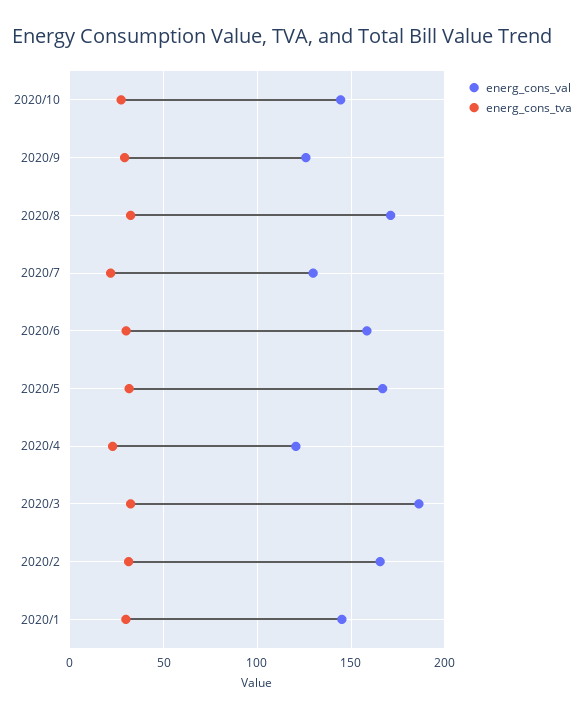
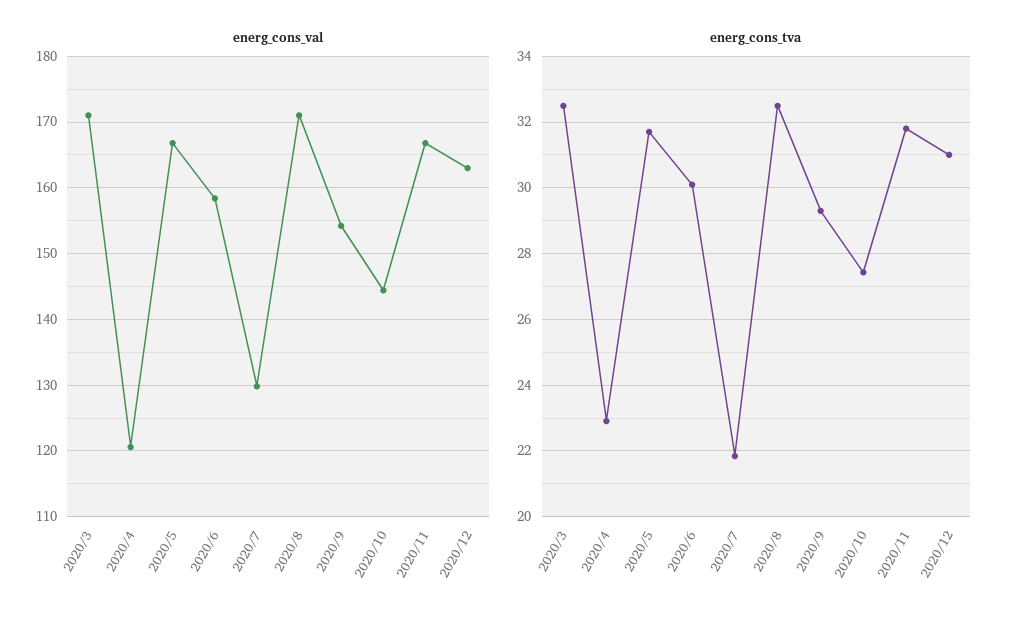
energ_cons_val, 2020/9: 125 -> 154
energ_cons_val, 2020/3: 185 -> 171
energ_cons_val, 2020/2: 165 -> none
energ_cons_tva, 2020/2: 30 -> none
energ_cons_val, 2020/1: 145 -> none
energ_cons_tva, 2020/1: 30 -> none
energ_cons_val, 2020/11: none -> 167
energ_cons_val, 2020/12: none -> 163
energ_cons_tva, 2020/11: none -> 31.8
energ_cons_tva, 2020/12: none -> 31

